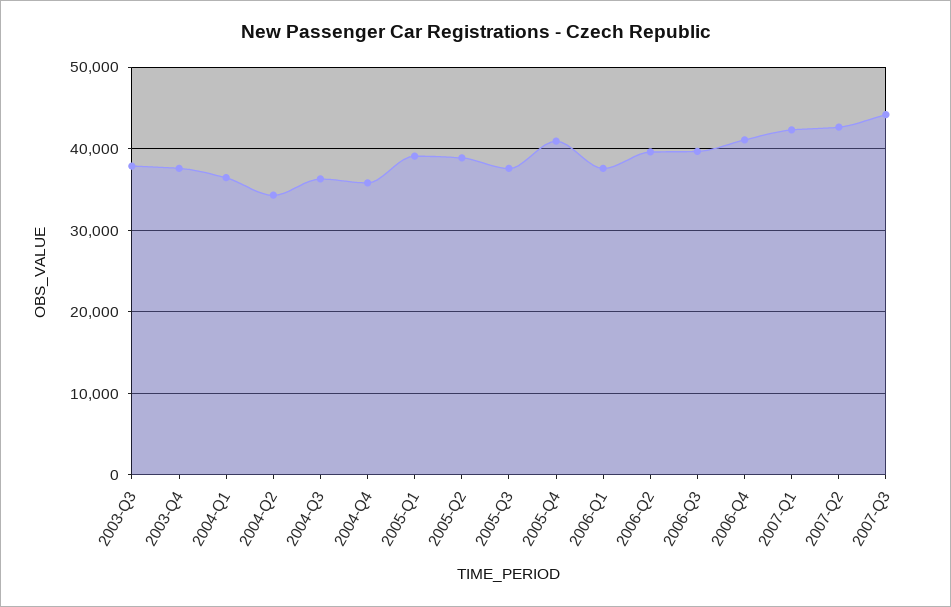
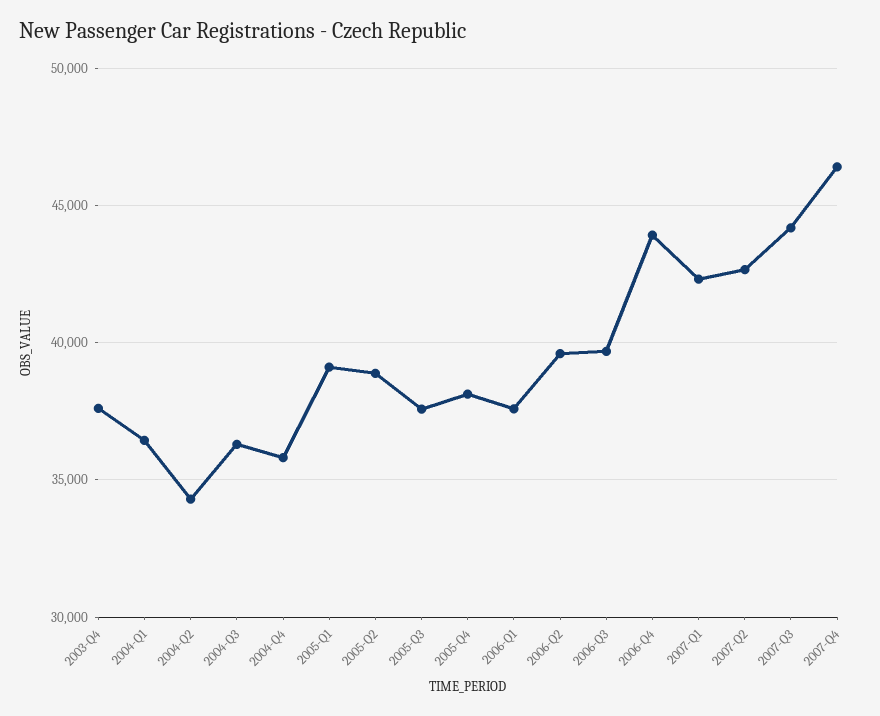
2003-Q3: 38000 -> none
2005-Q4: 41000 -> 38000
2006-Q4: 41000 -> 44000
2007-Q4: none -> 46500

